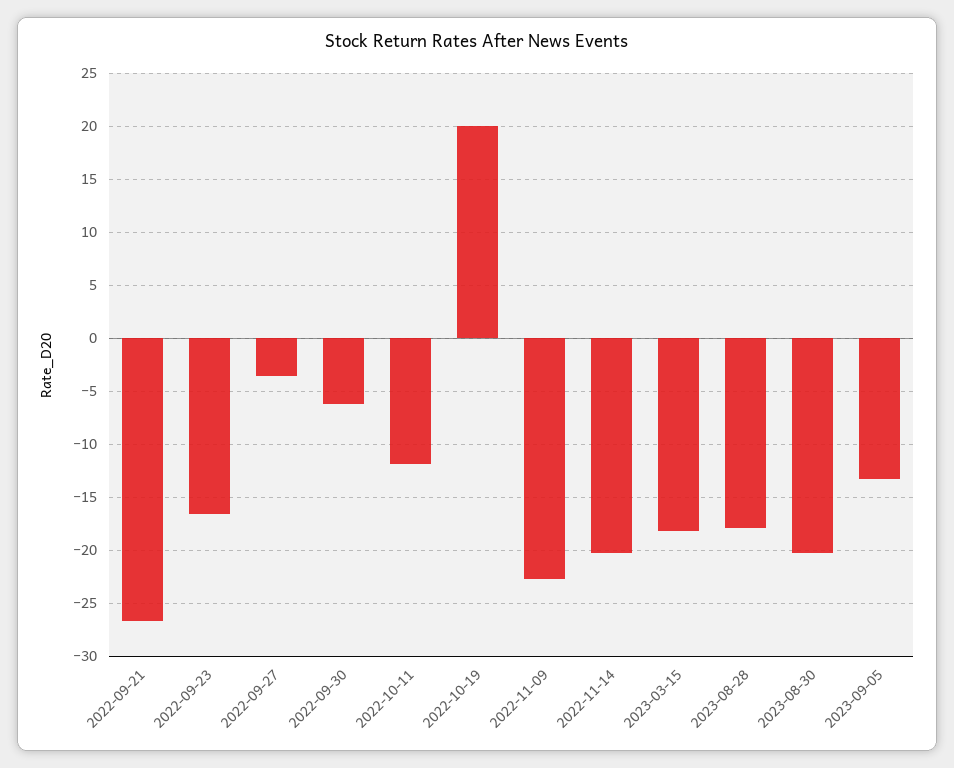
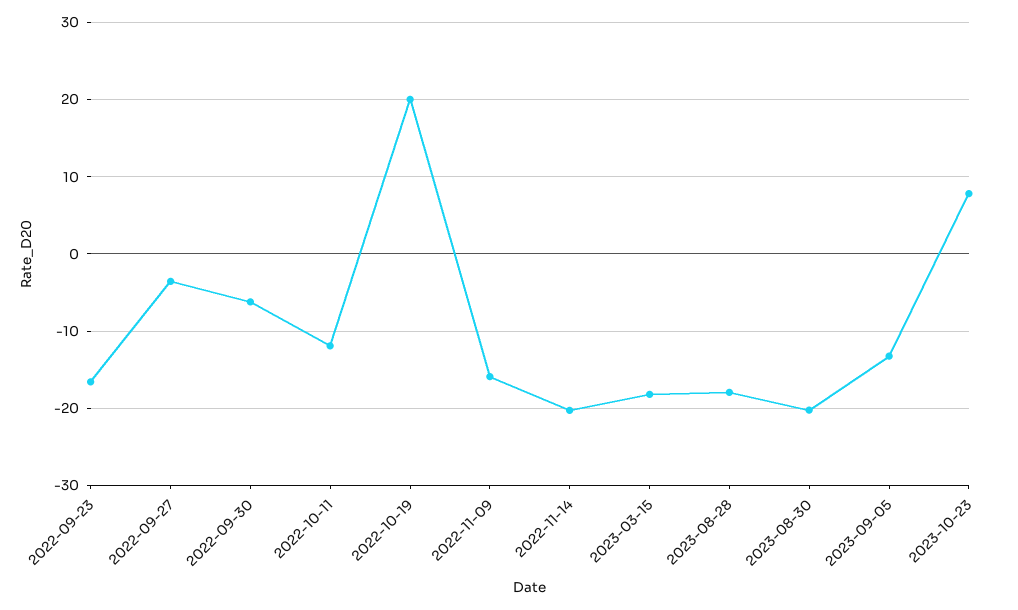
2022-09-21: -27 -> none
2022-11-09: -23 -> -16
2023-10-23: none -> 8

